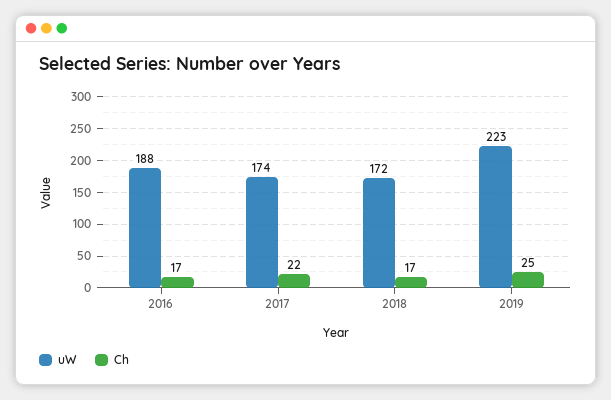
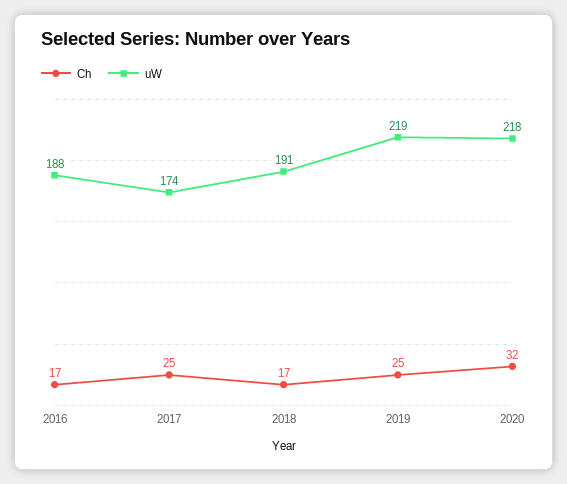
Ch, 2017: 22 -> 25
uW, 2018: 172 -> 191
uW, 2019: 223 -> 219
Ch, 2020: none -> 32
uW, 2020: none -> 218

